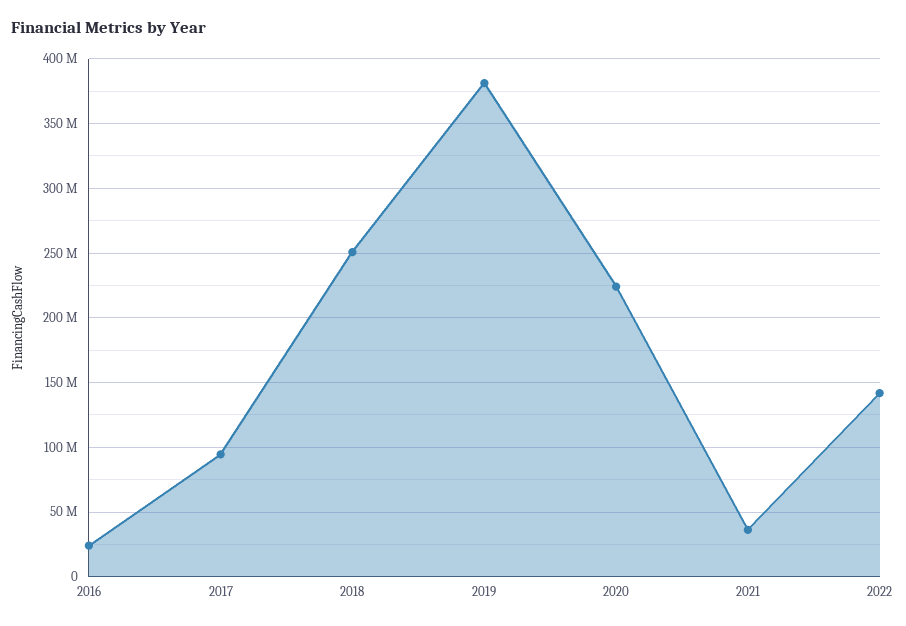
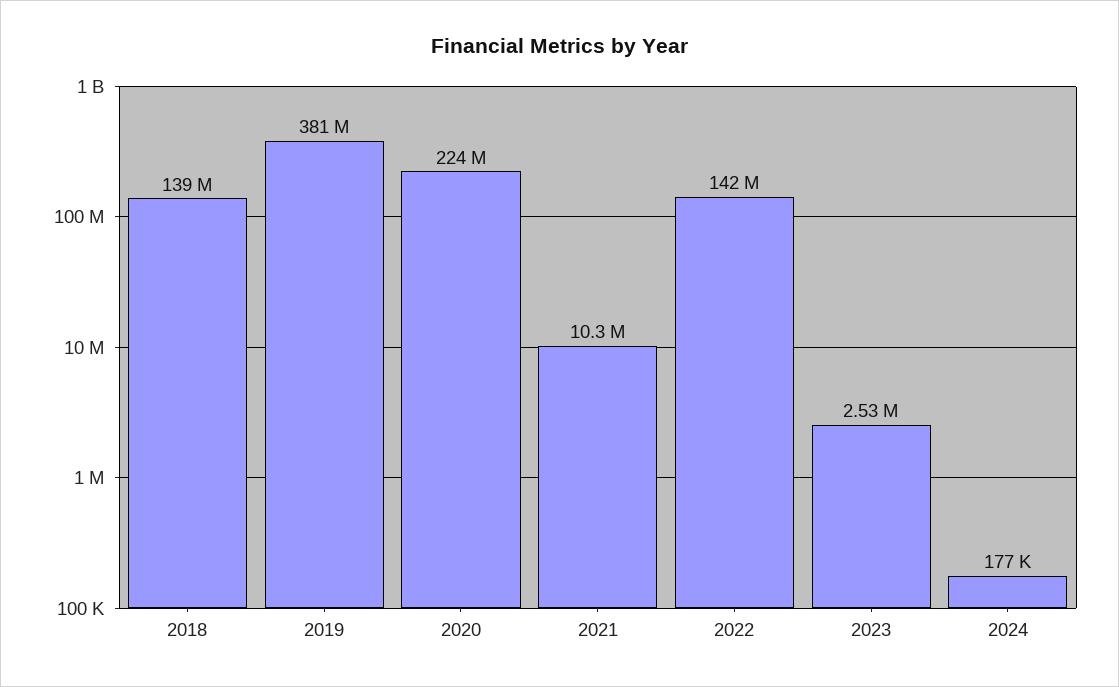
2016: 25000000 -> none
2017: 95000000 -> none
2018: 250000000 -> 139000000
2021: 35000000 -> 10300000
2023: none -> 2530000
2024: none -> 177000

